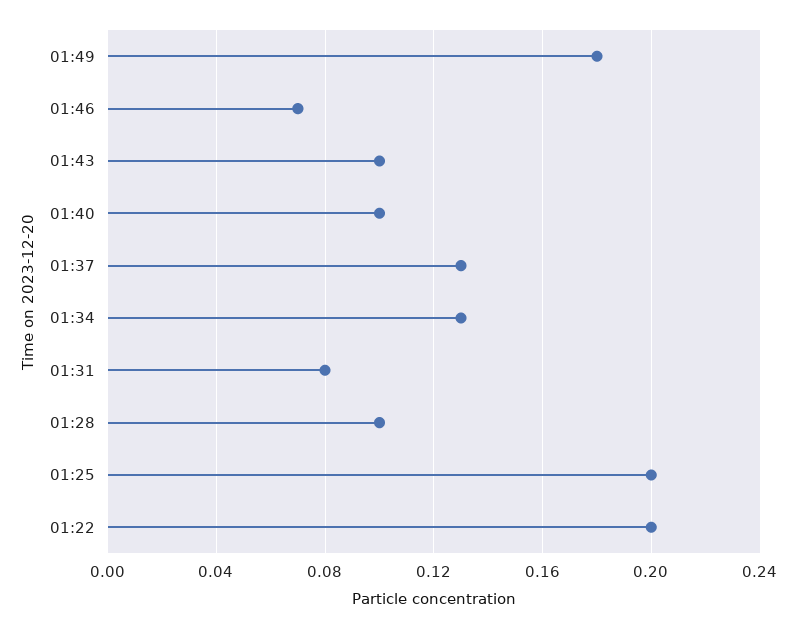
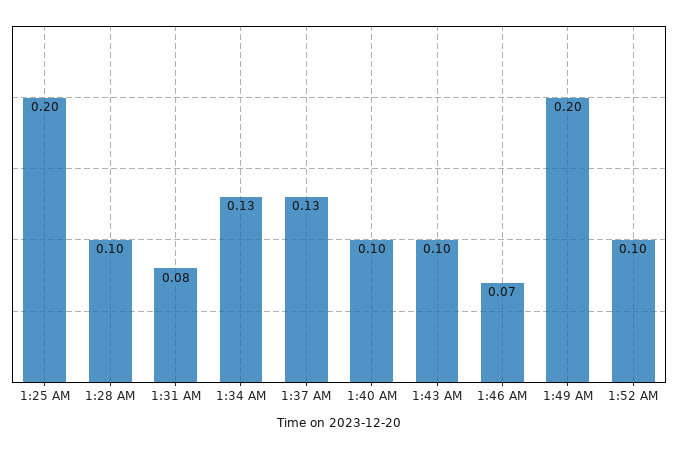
01:49: 0.18 -> 0.2
01:22: 0.2 -> none
1:52 AM: none -> 0.1

